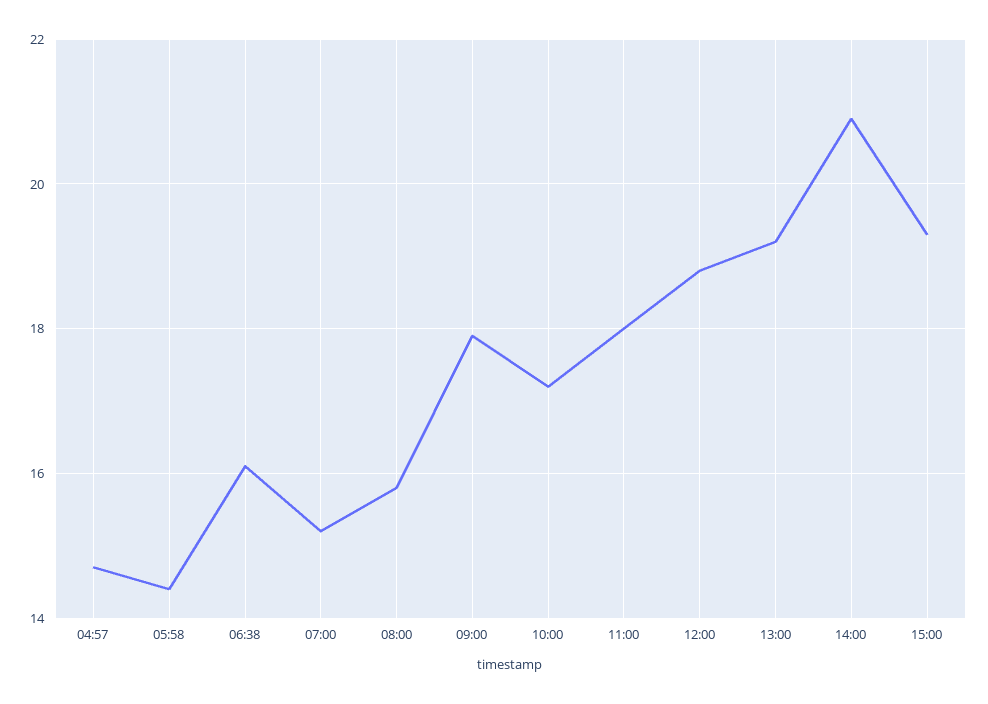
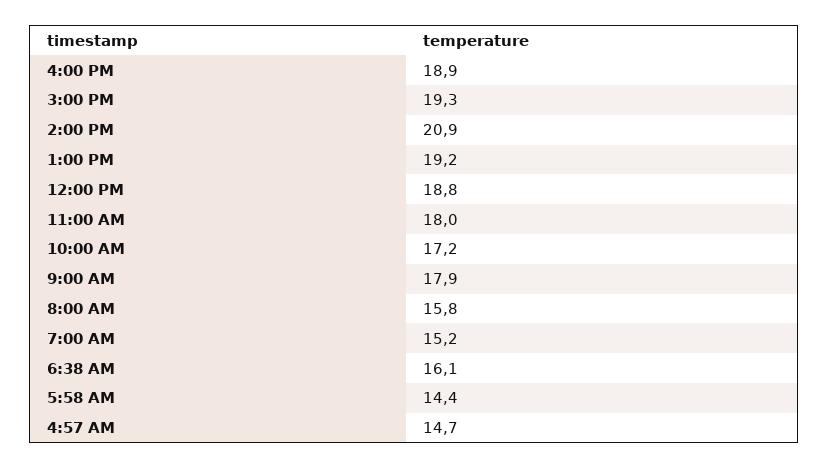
4:00 PM: none -> 18.9

